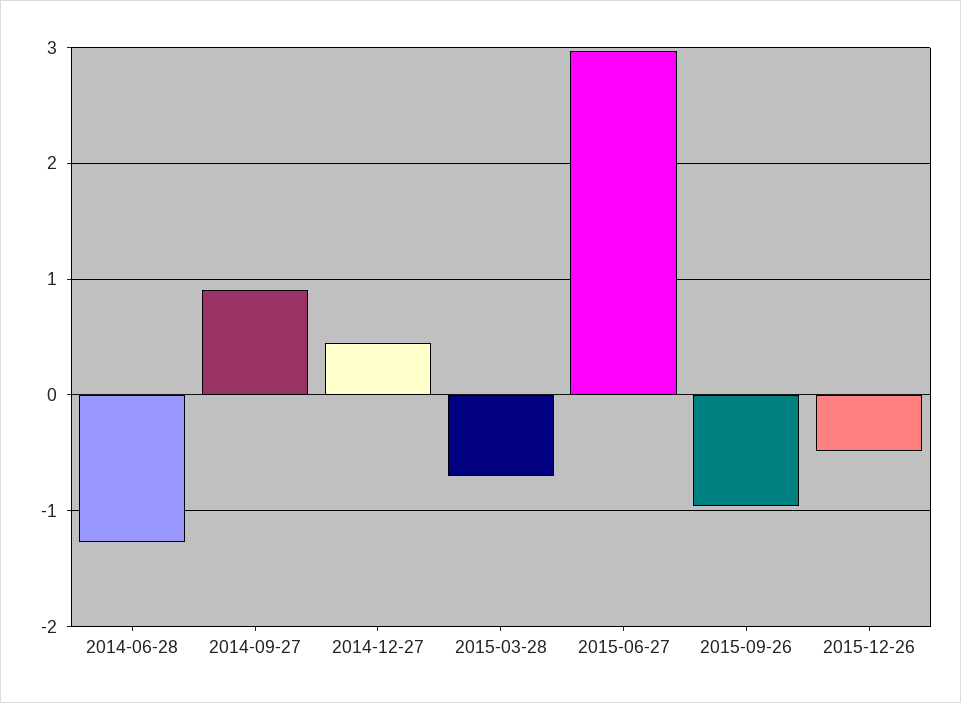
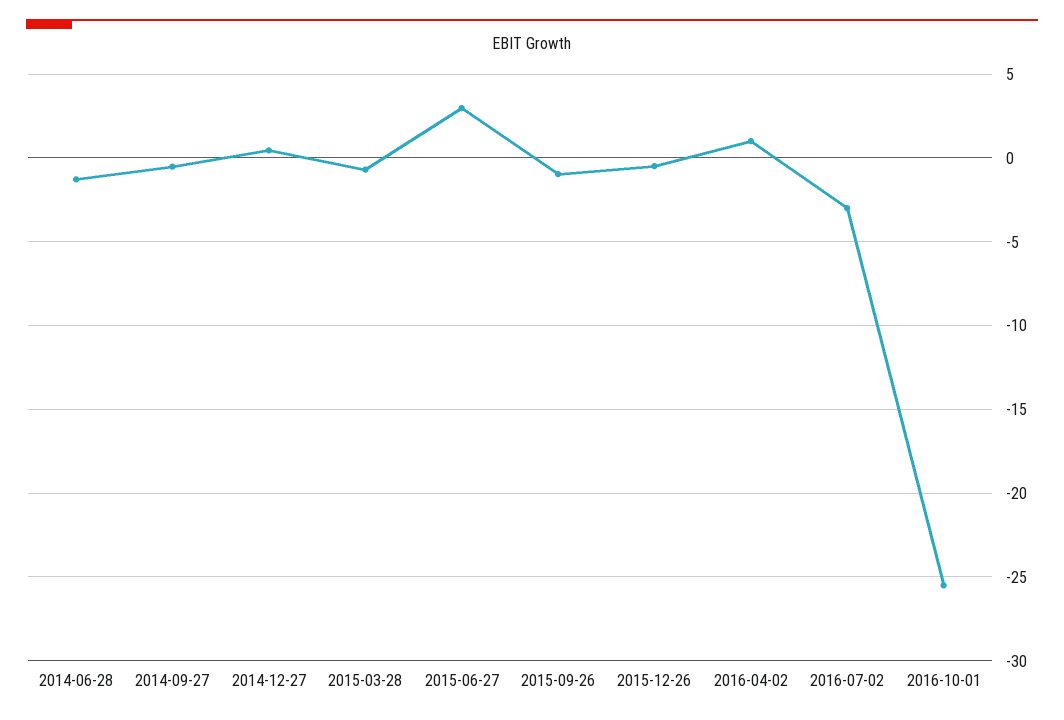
2014-09-27: 0.9 -> -0.5
2016-04-02: none -> 1
2016-07-02: none -> -3
2016-10-01: none -> -25.5

